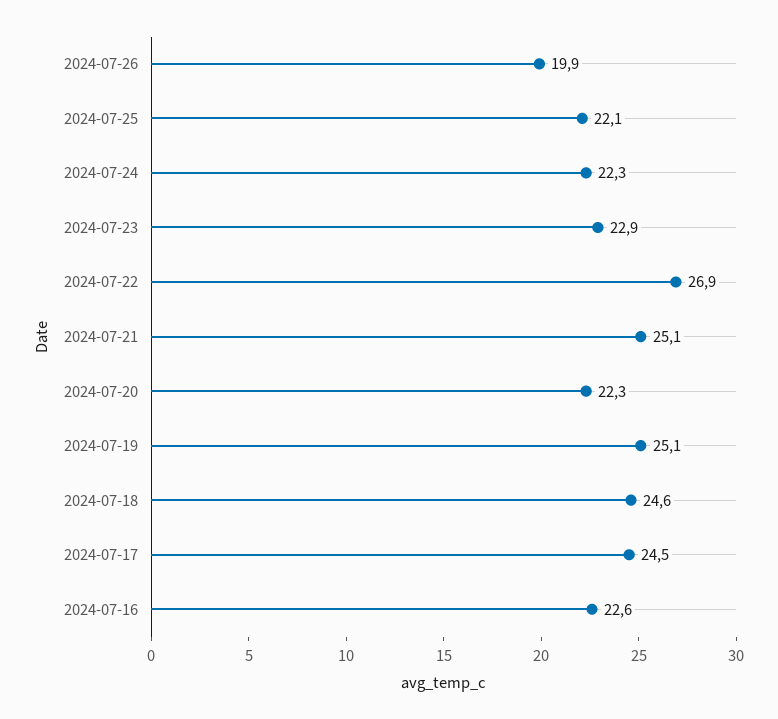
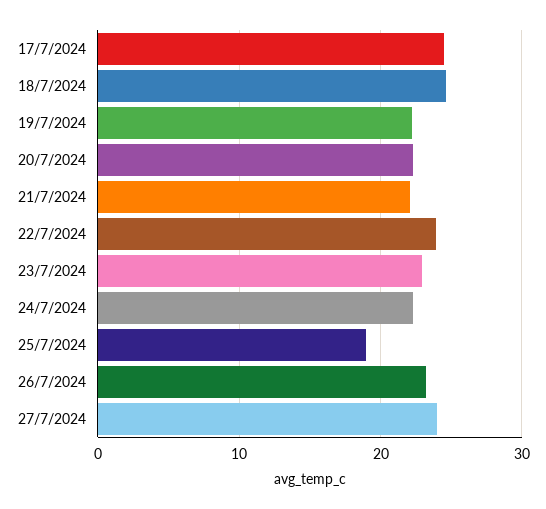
2024-07-26: 19.9 -> 23
2024-07-25: 22.1 -> 19
2024-07-22: 26.9 -> 24
2024-07-21: 25.1 -> 22
2024-07-19: 25.1 -> 22
2024-07-16: 22.6 -> none
27/7/2024: none -> 24

